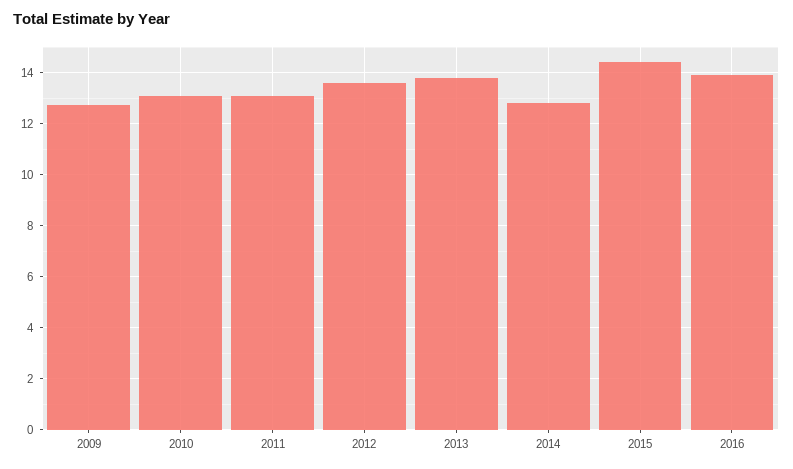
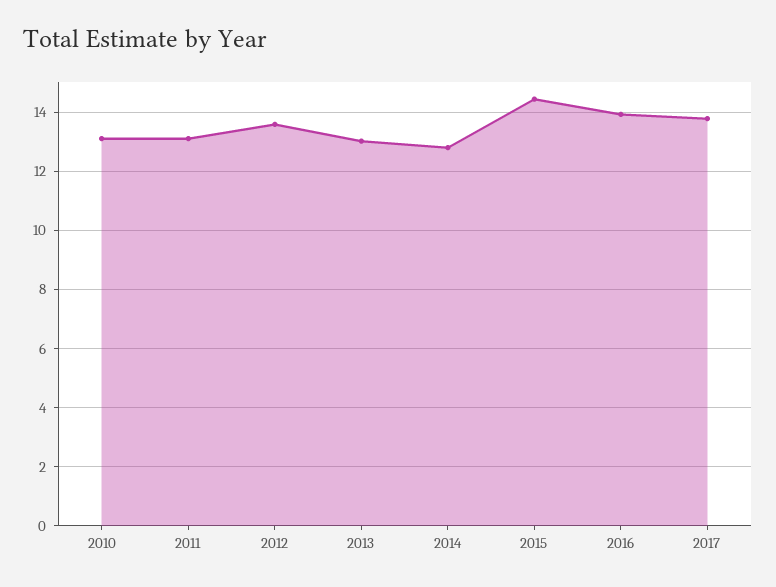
2009: 12.75 -> none
2013: 13.75 -> 13
2017: none -> 13.75

